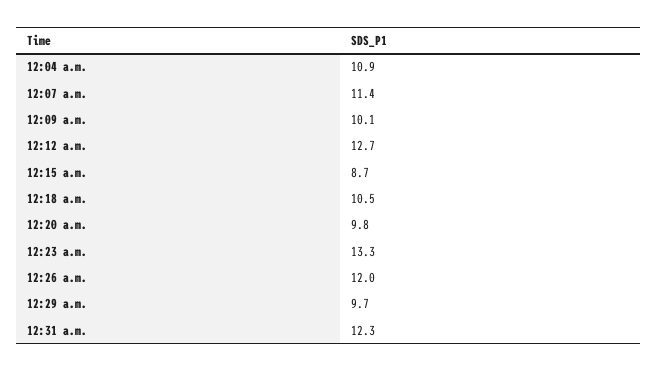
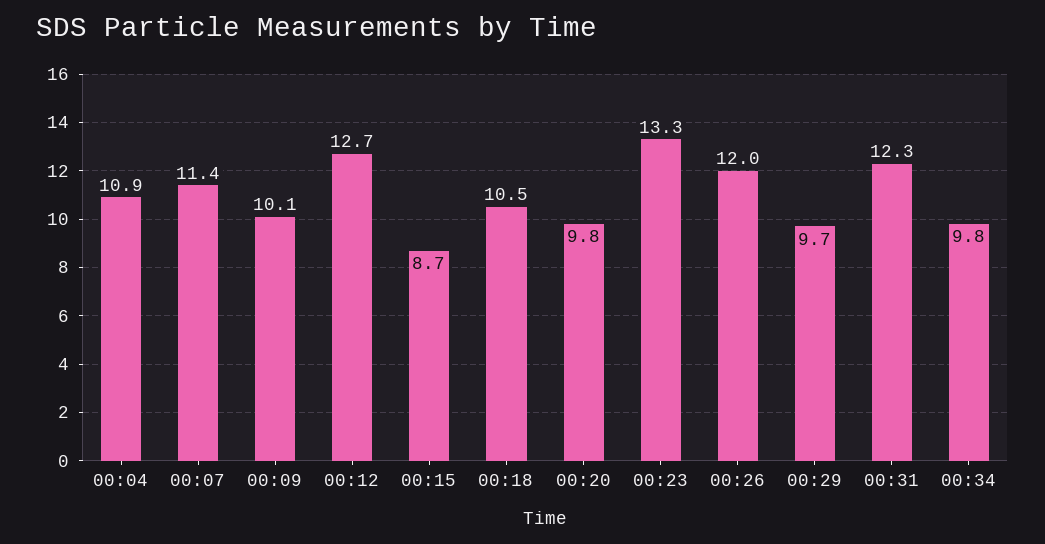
00:34: none -> 9.8

